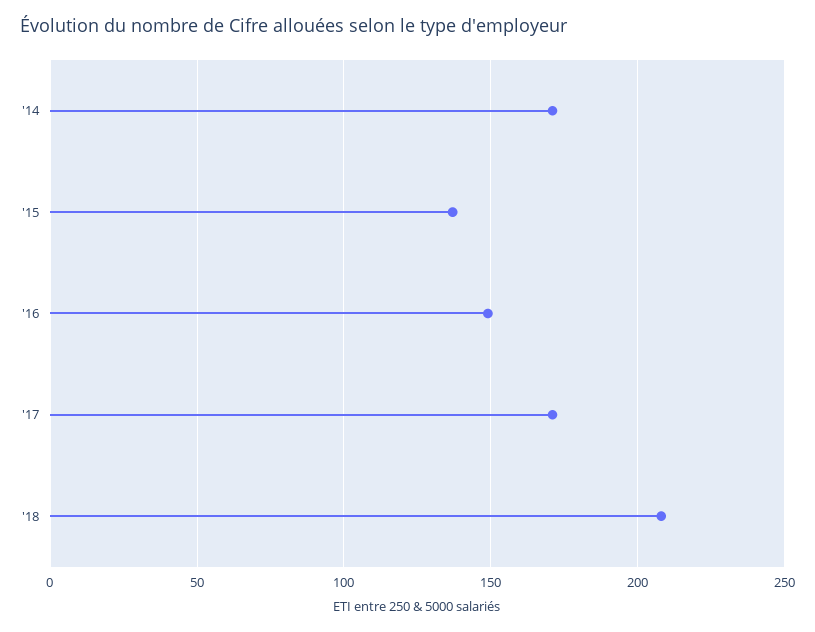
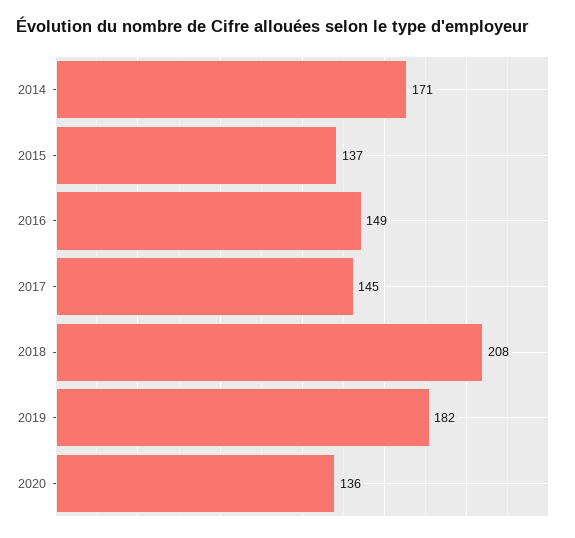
'17: 170 -> 145
2019: none -> 182
2020: none -> 136

